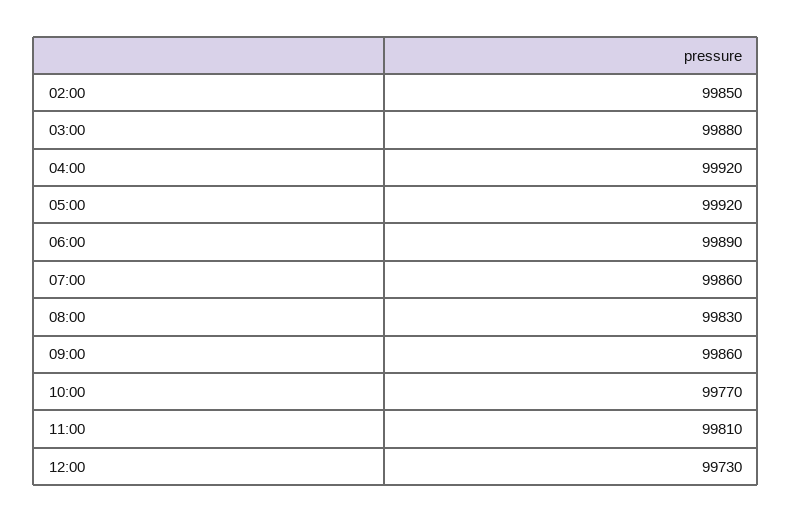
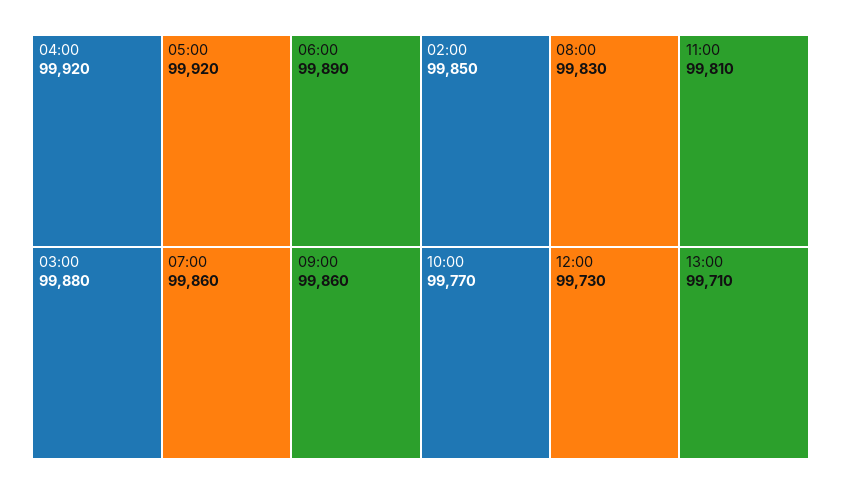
13:00: none -> 99710

